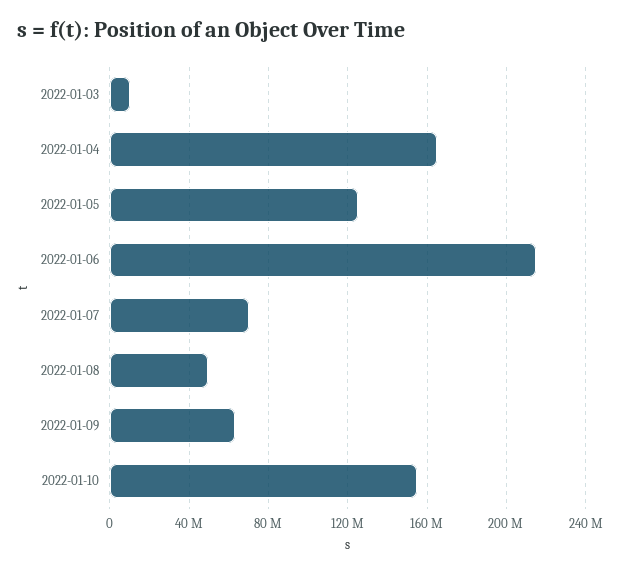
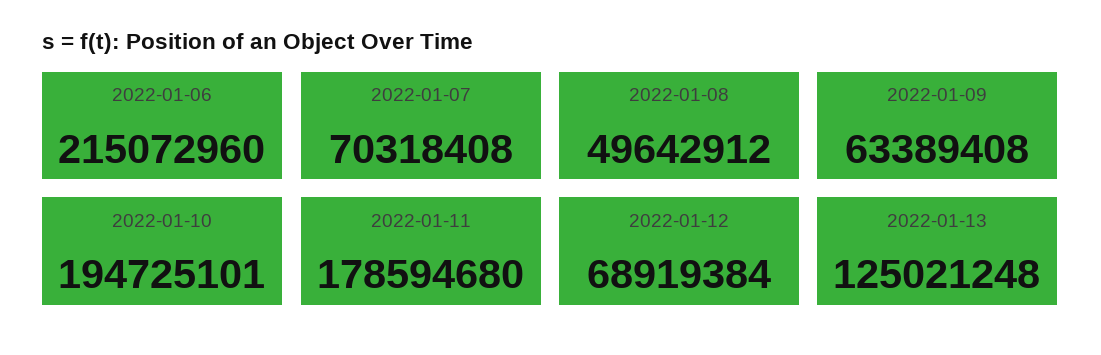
2022-01-03: 10000000 -> none
2022-01-04: 165000000 -> none
2022-01-05: 125000000 -> none
2022-01-10: 155000000 -> 194725101
2022-01-11: none -> 178594680
2022-01-12: none -> 68919384
2022-01-13: none -> 125021248

